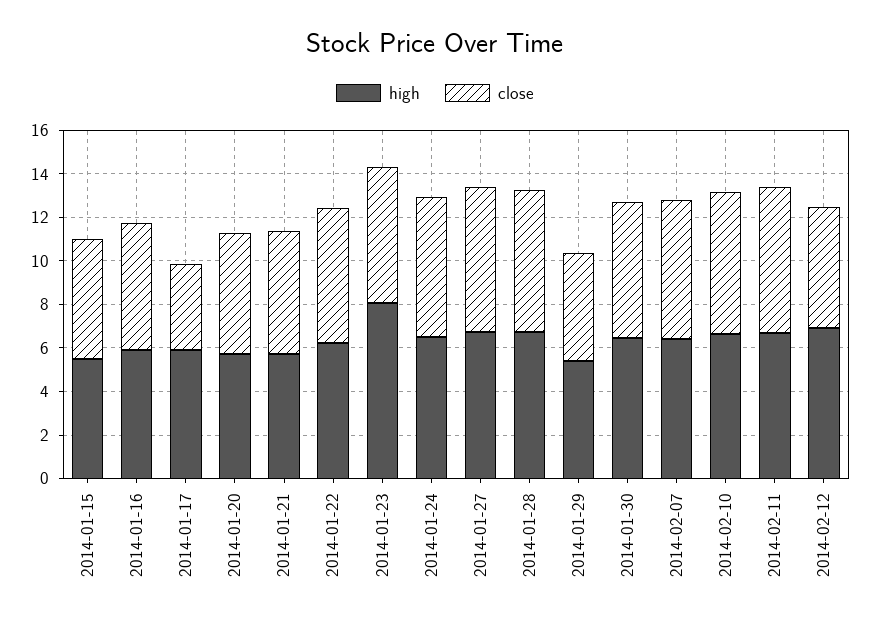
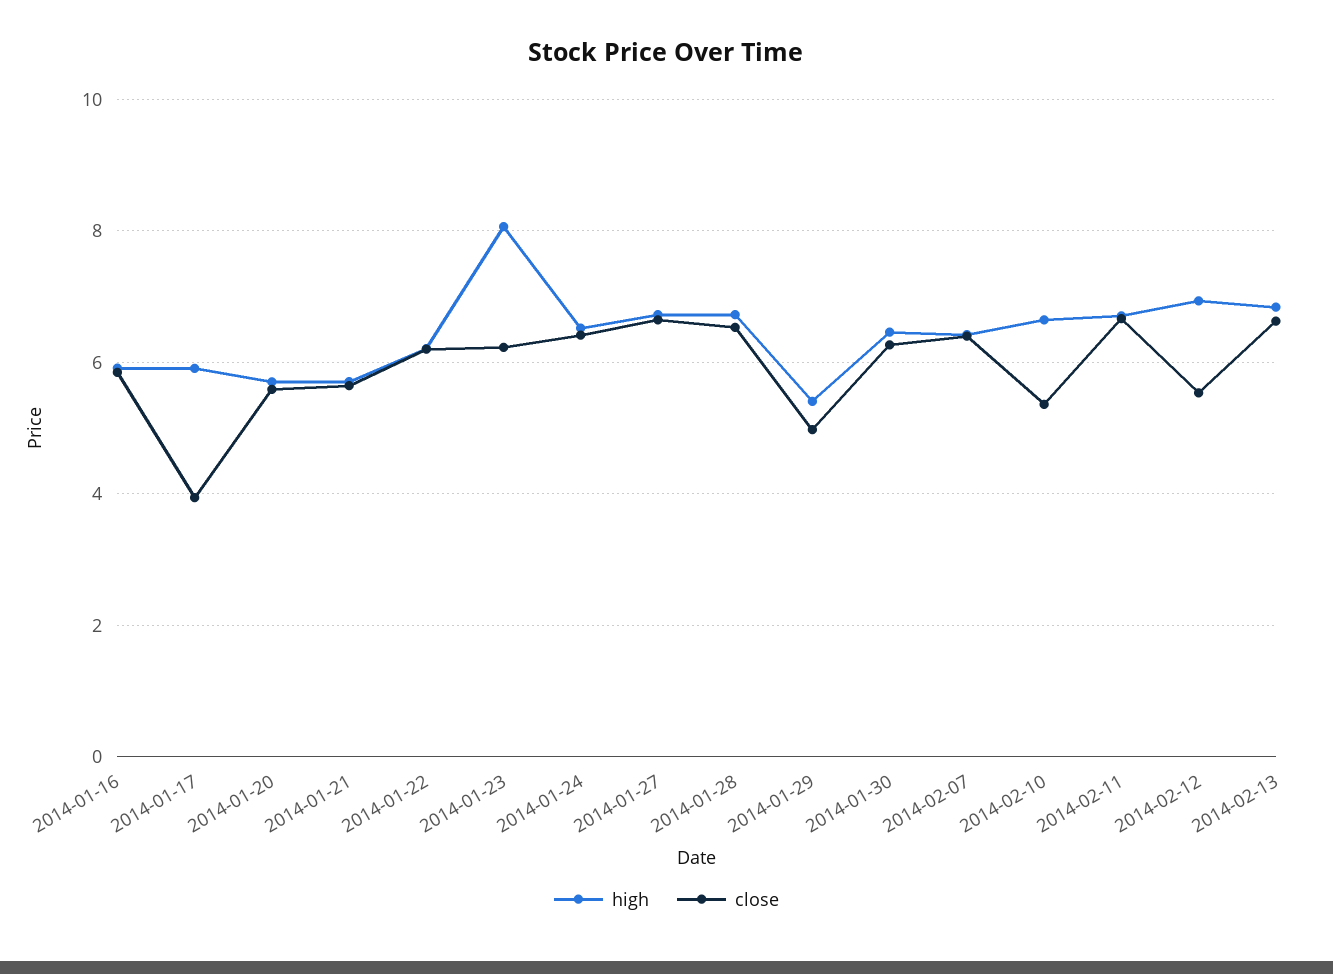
high, 2014-01-15: 5.5 -> none
close, 2014-01-15: 5.5 -> none
close, 2014-02-10: 6.5 -> 5.4
high, 2014-02-13: none -> 6.8
close, 2014-02-13: none -> 6.6

